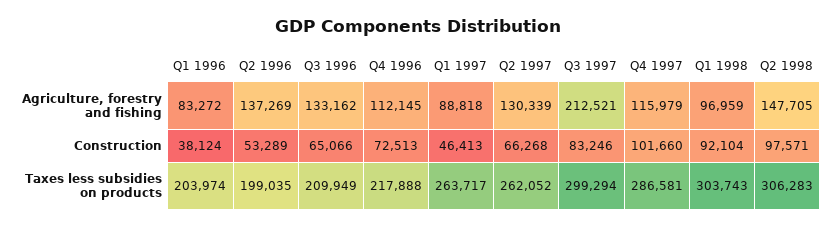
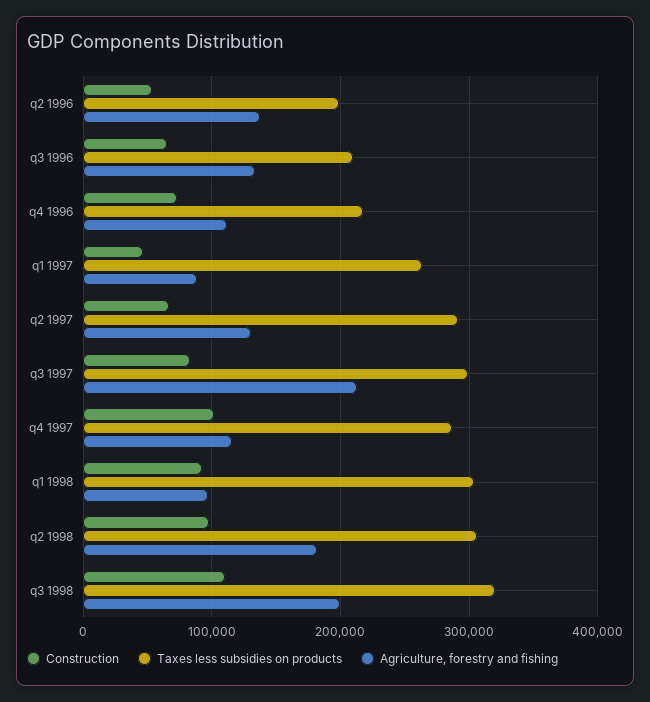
Agriculture, forestry and fishing, Q1 1996: 83272 -> none
Agriculture, forestry and fishing, Q2 1998: 147705 -> 180000
Construction, Q1 1996: 38124 -> none
Taxes less subsidies on products, Q1 1996: 203974 -> none
Taxes less subsidies on products, Q2 1997: 262052 -> 290000
Construction, q3 1998: none -> 110000
Taxes less subsidies on products, q3 1998: none -> 320000
Agriculture, forestry and fishing, q3 1998: none -> 200000

